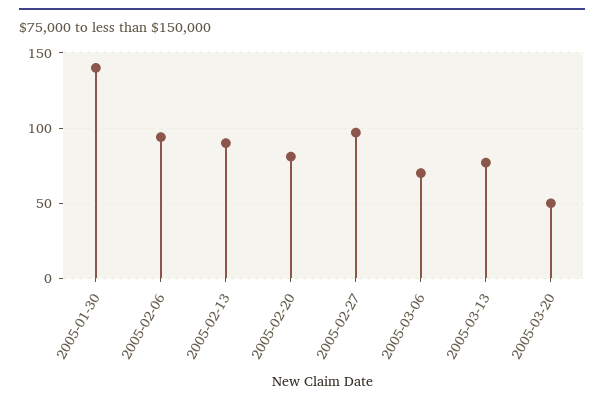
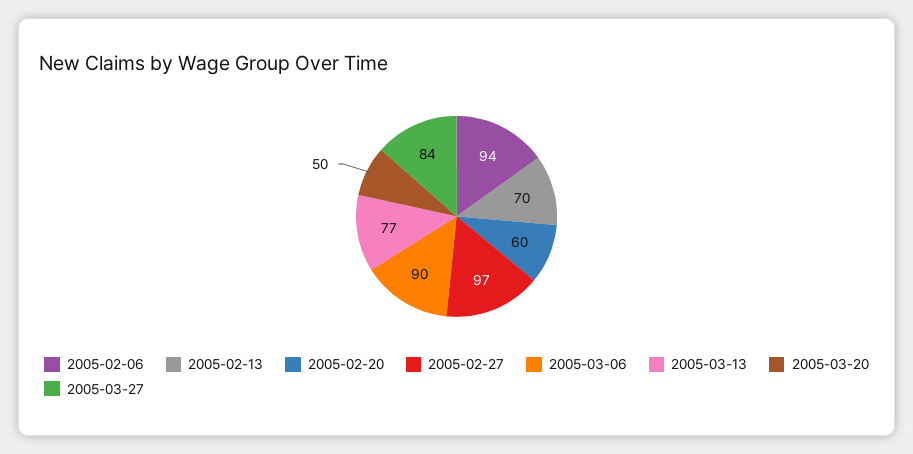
2005-01-30: 140 -> none
2005-02-13: 90 -> 70
2005-02-20: 80 -> 60
2005-03-06: 70 -> 90
2005-03-27: none -> 84

